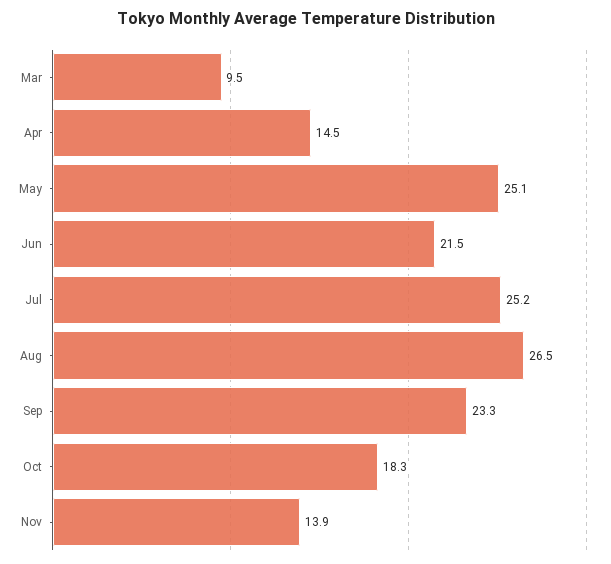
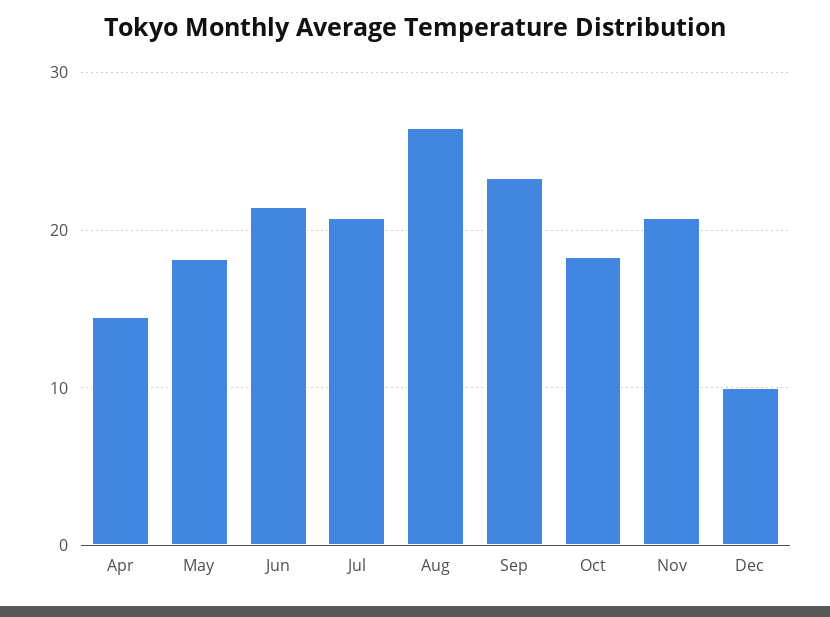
Mar: 9.5 -> none
May: 25.1 -> 18
Jul: 25.2 -> 21
Nov: 13.9 -> 21
Dec: none -> 10

